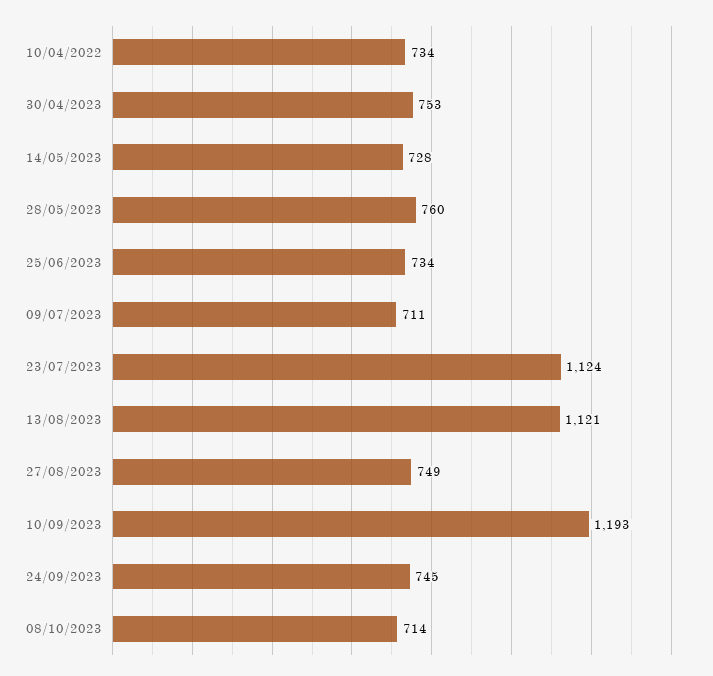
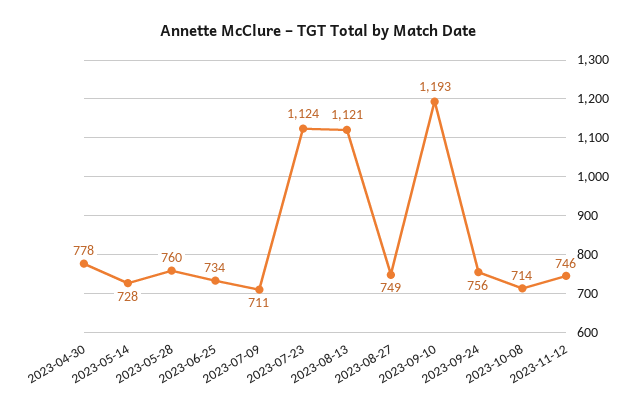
10/04/2022: 734 -> none
30/04/2023: 753 -> 778
24/09/2023: 745 -> 756
2023-11-12: none -> 746

